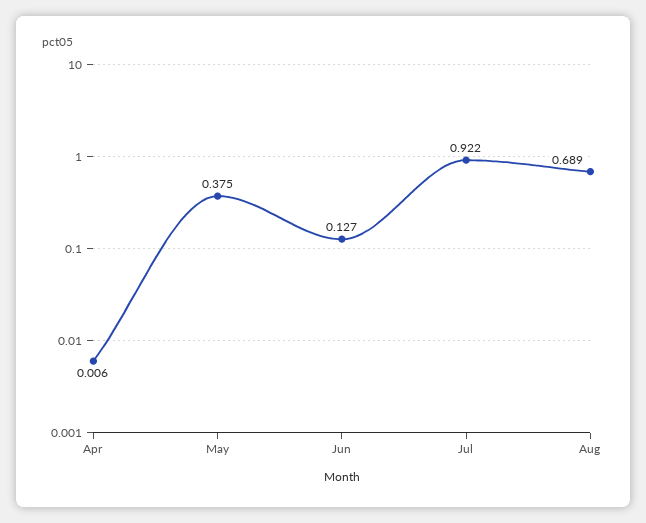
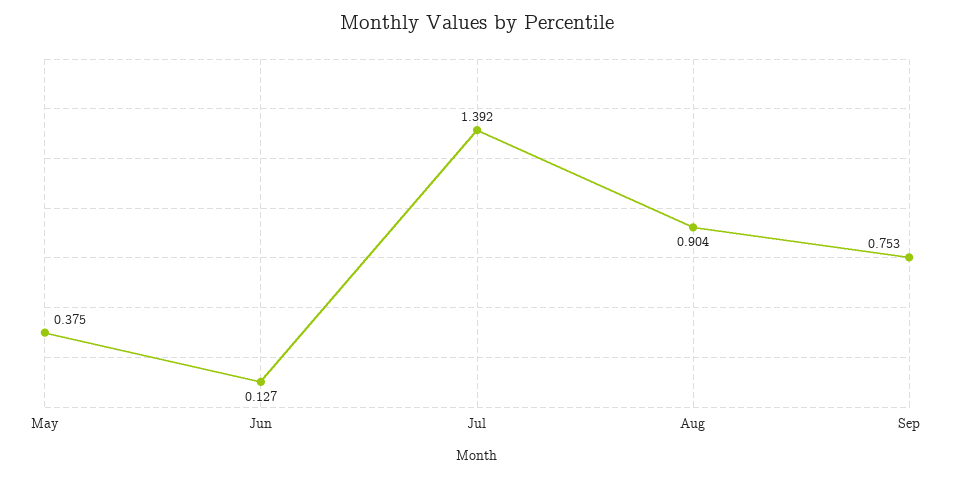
Apr: 0.006 -> none
Jul: 0.922 -> 1.392
Aug: 0.689 -> 0.904
Sep: none -> 0.753

